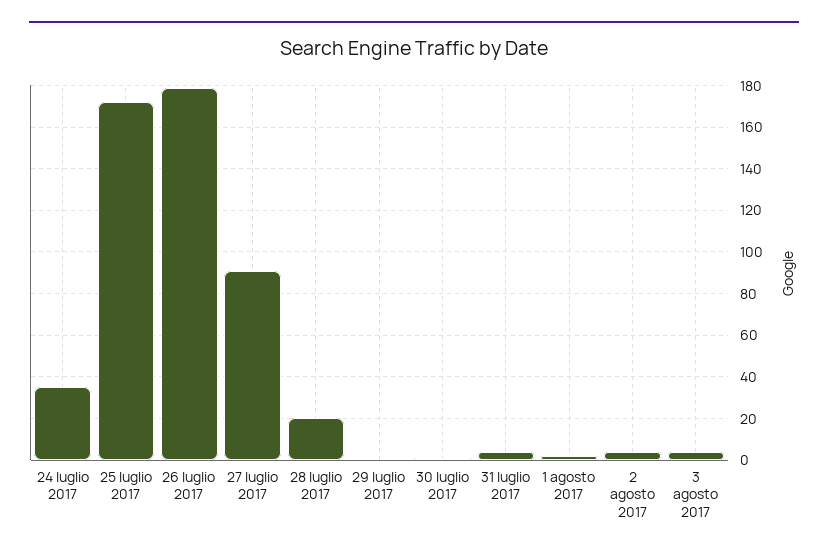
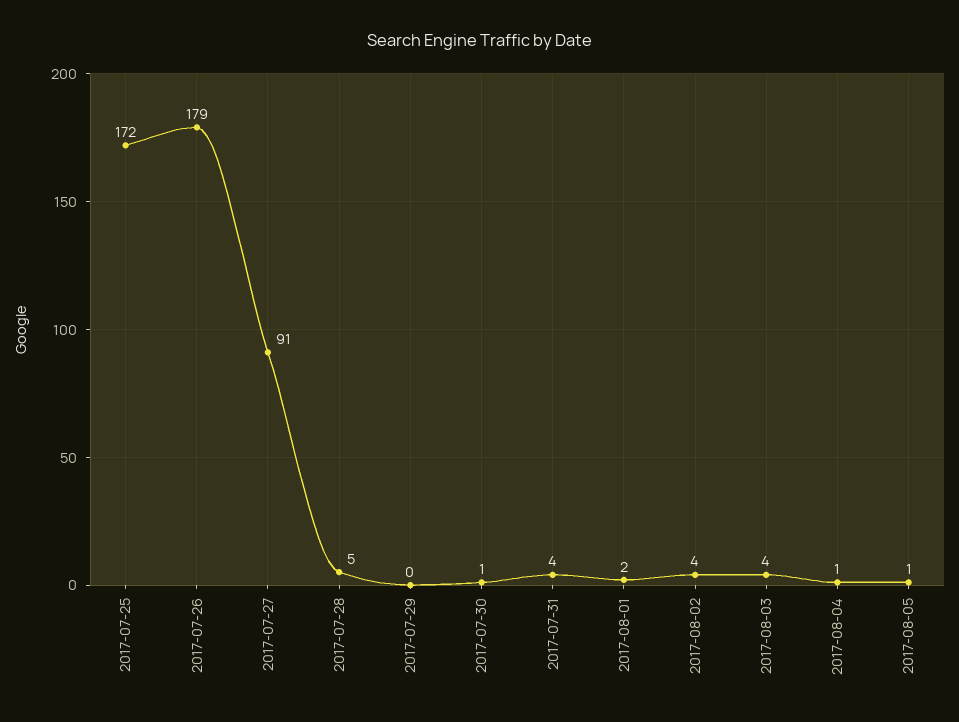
24 luglio 2017: 35 -> none
28 luglio 2017: 20 -> 5
2017-08-04: none -> 1
2017-08-05: none -> 1

